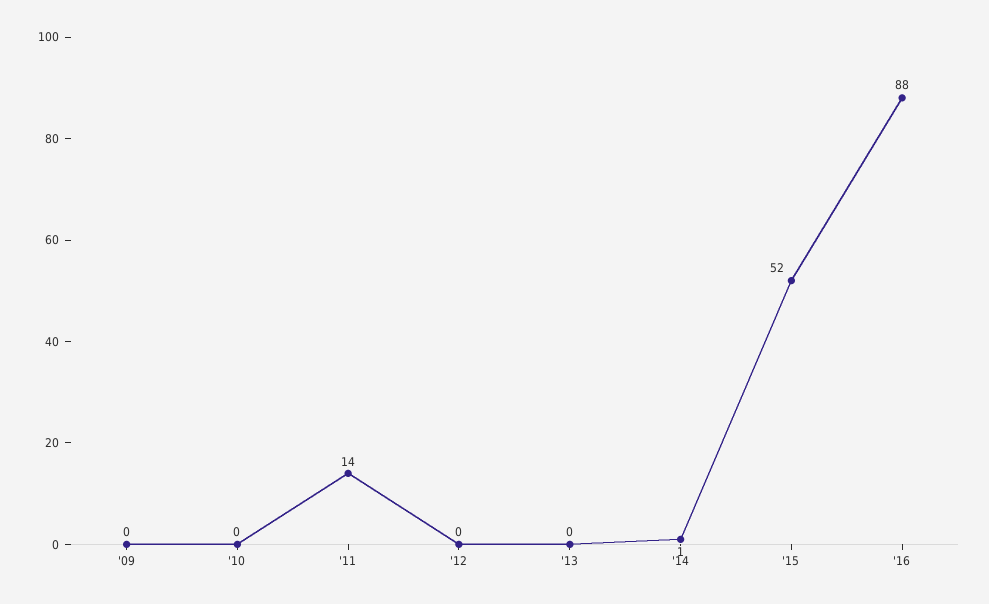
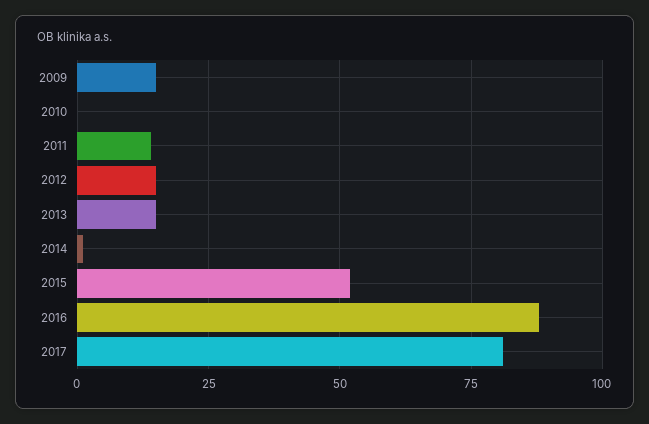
'09: 0 -> 15
'12: 0 -> 15
'13: 0 -> 15
2017: none -> 80

